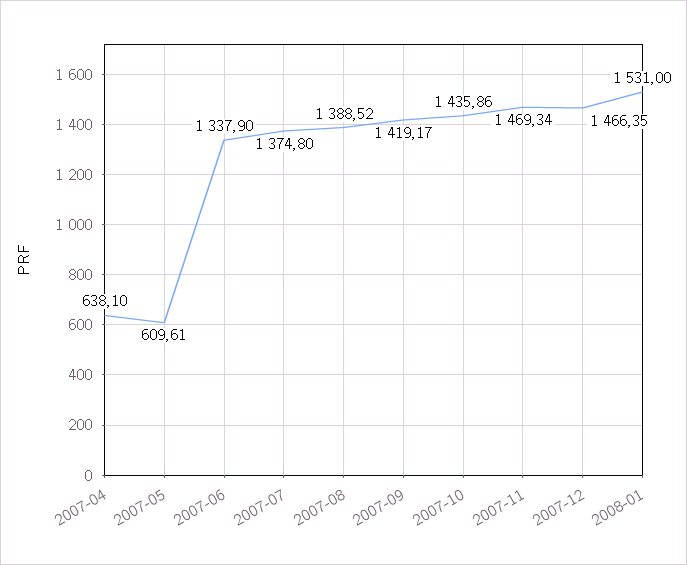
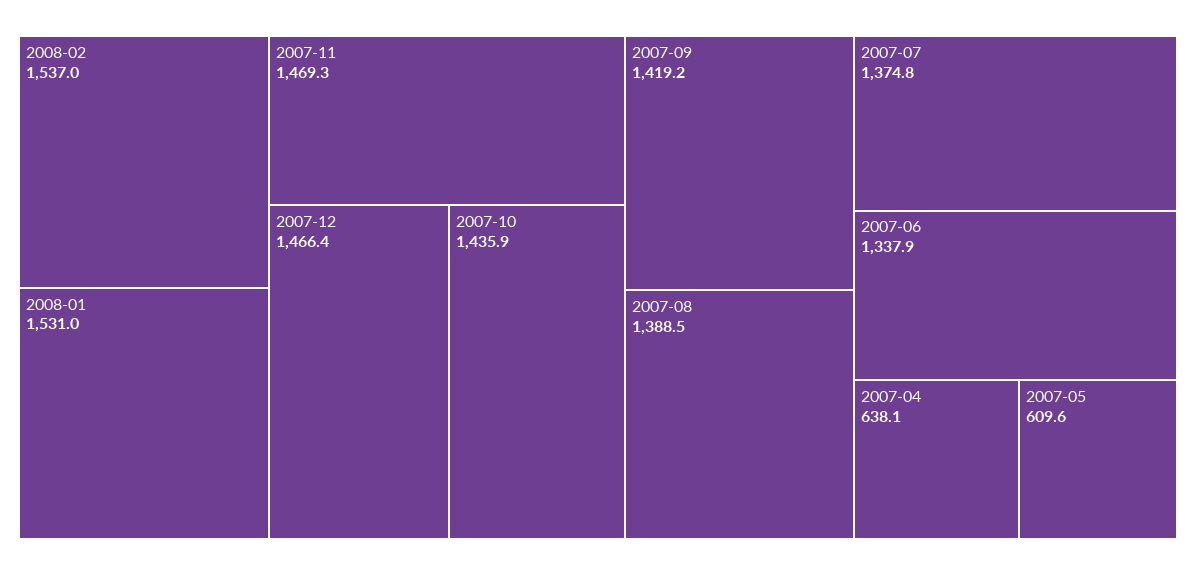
2008-02: none -> 1537

